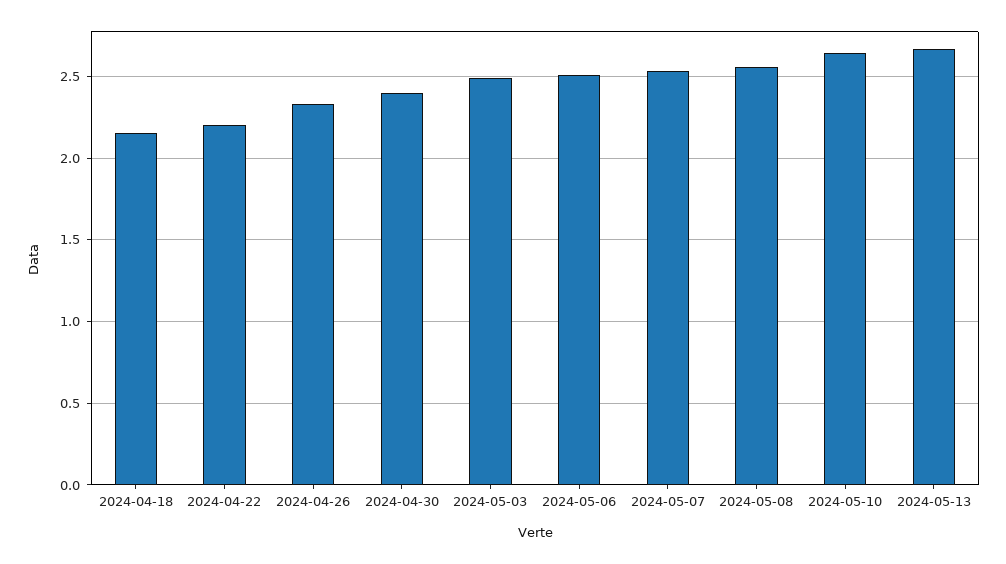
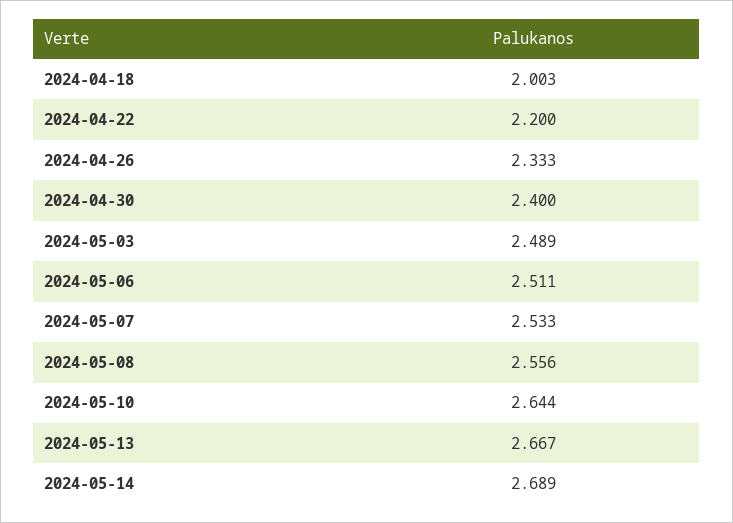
2024-04-18: 2.15 -> 2.003
2024-05-14: none -> 2.689

